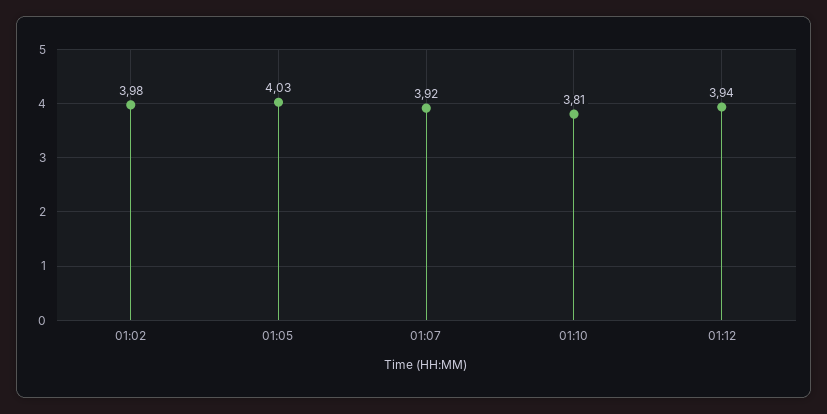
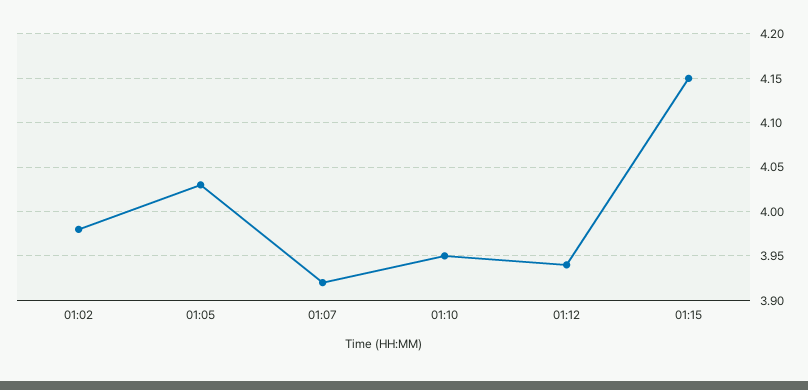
01:10: 3.81 -> 3.95
01:15: none -> 4.15

